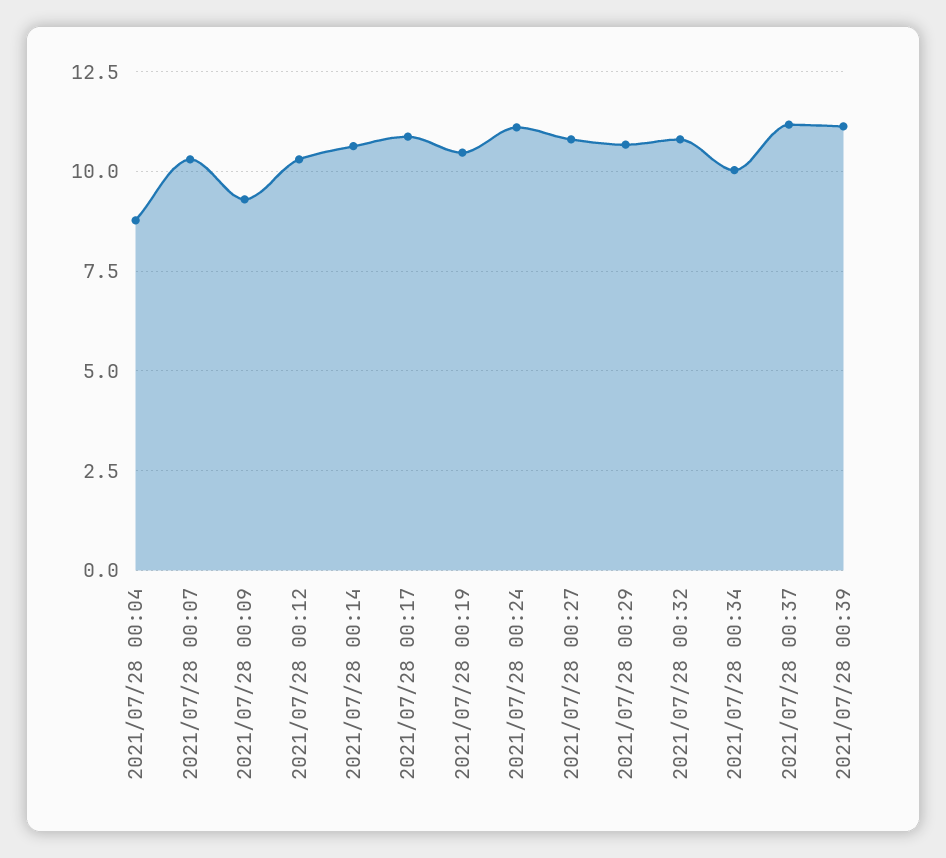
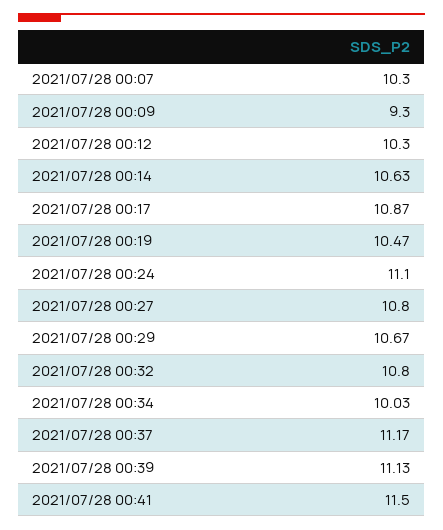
2021/07/28 00:04: 8.75 -> none
2021/07/28 00:41: none -> 11.5

